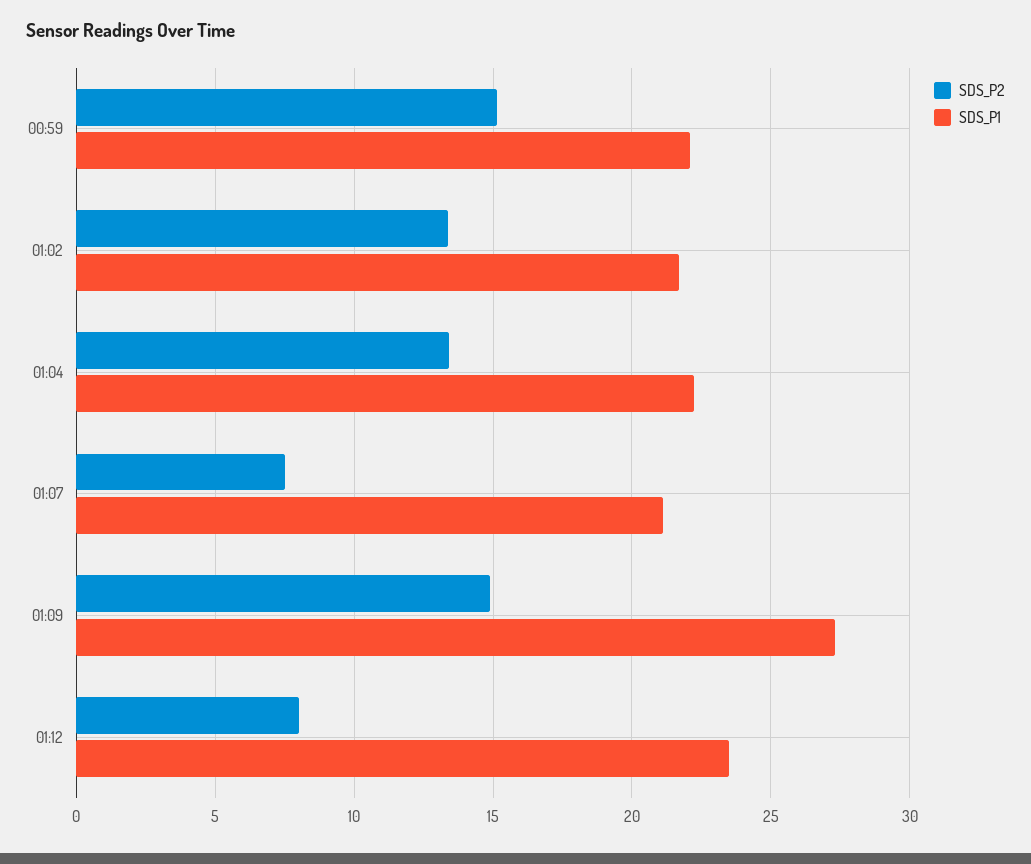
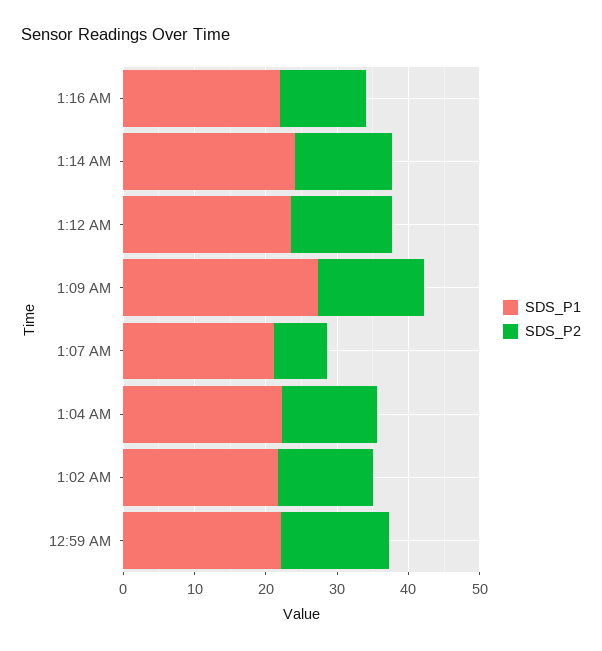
SDS_P2, 01:12: 8 -> 14
SDS_P1, 1:16 AM: none -> 22
SDS_P2, 1:16 AM: none -> 12
SDS_P1, 1:14 AM: none -> 24
SDS_P2, 1:14 AM: none -> 14

